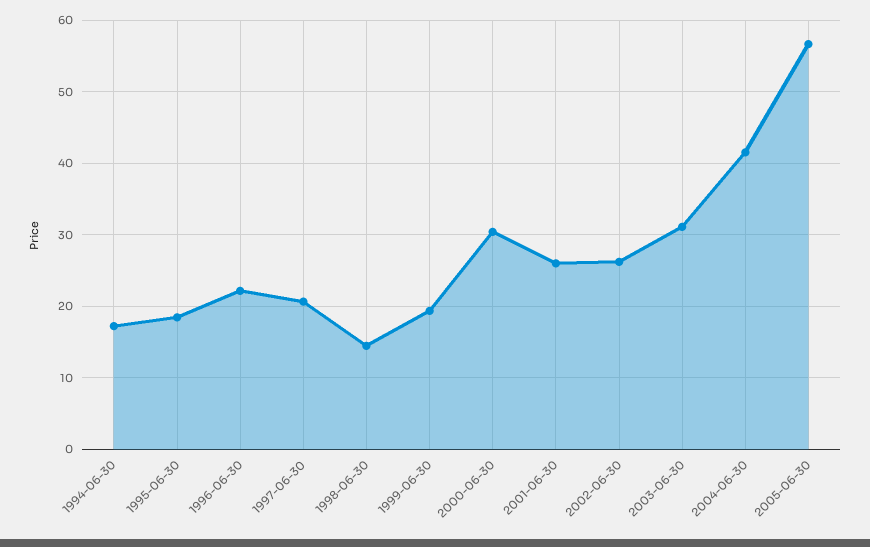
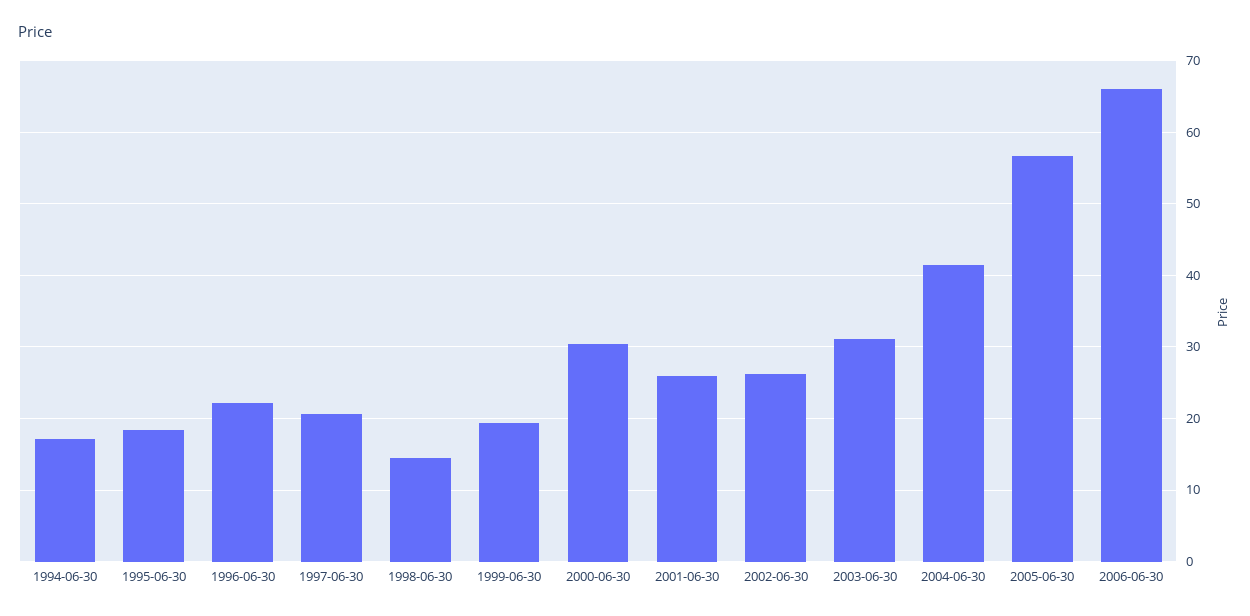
2006-06-30: none -> 66

